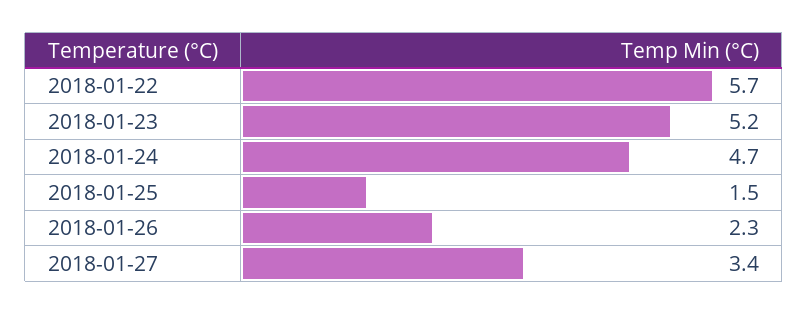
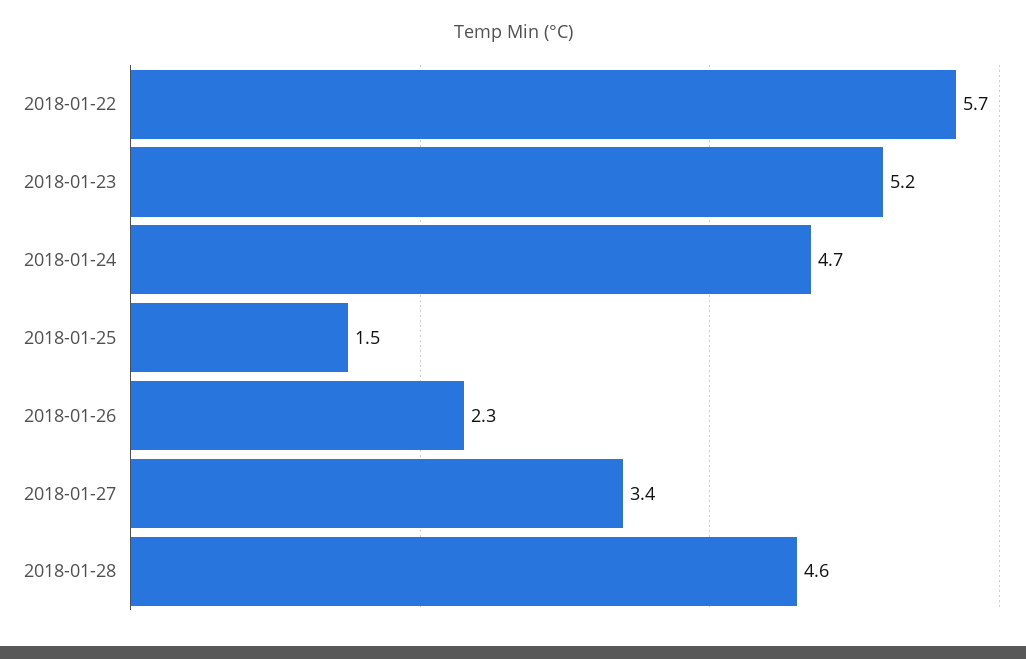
2018-01-28: none -> 4.6

